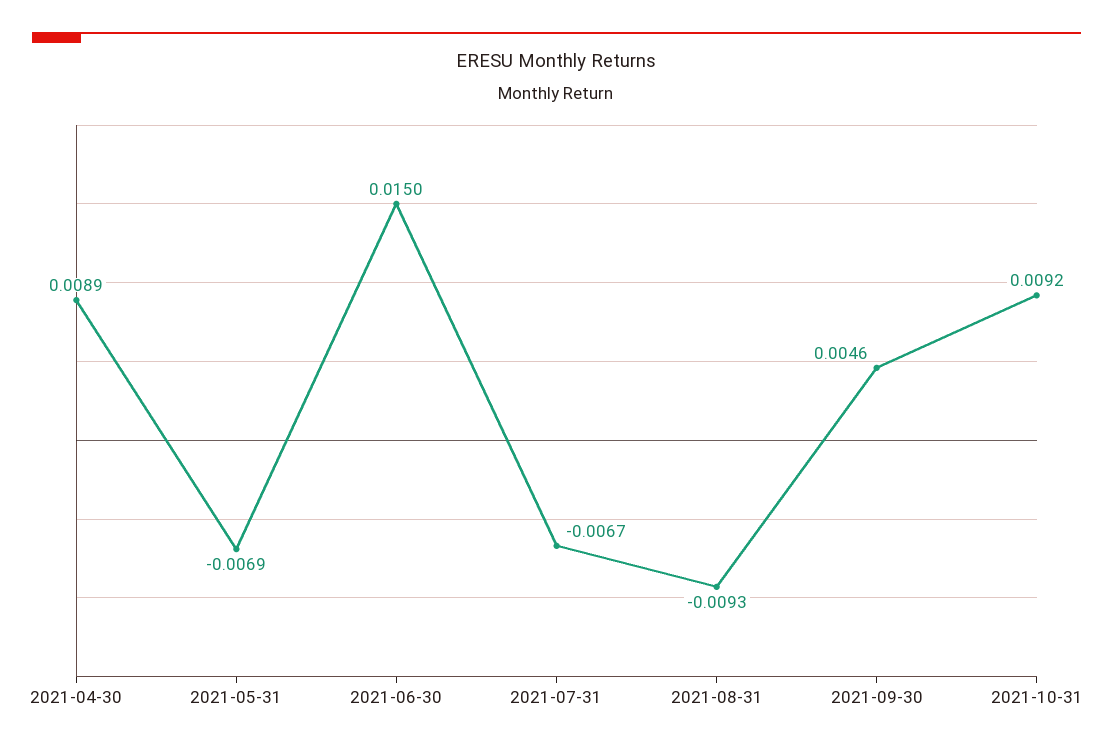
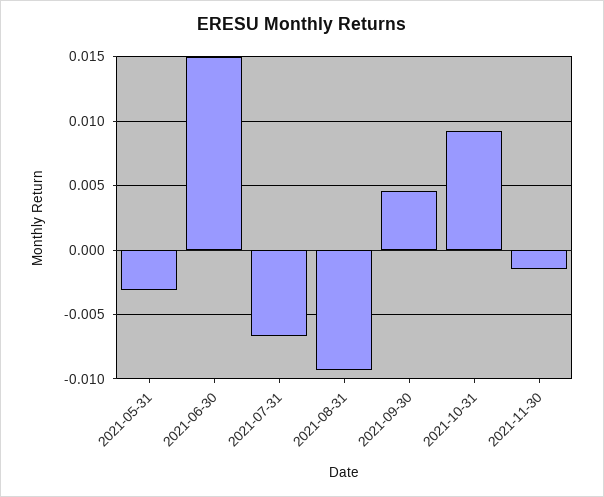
2021-04-30: 0.0089 -> none
2021-05-31: -0.0069 -> -0.003
2021-11-30: none -> -0.0015

